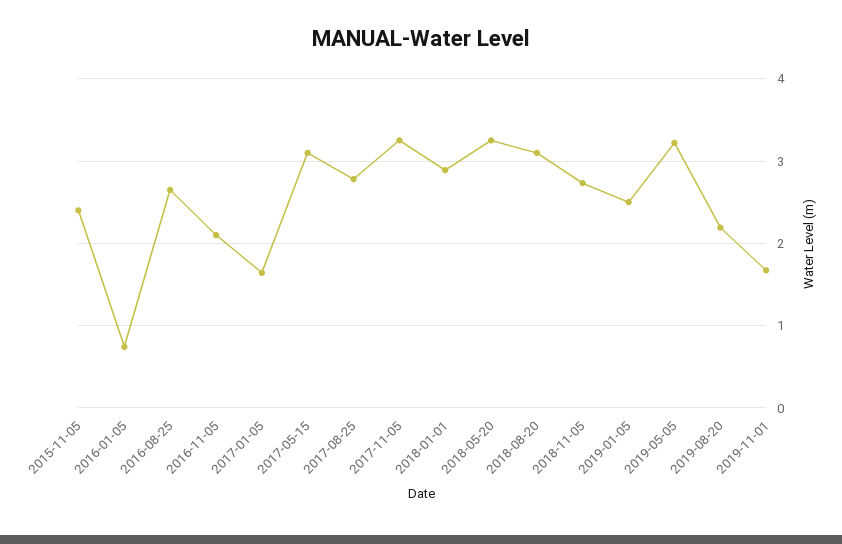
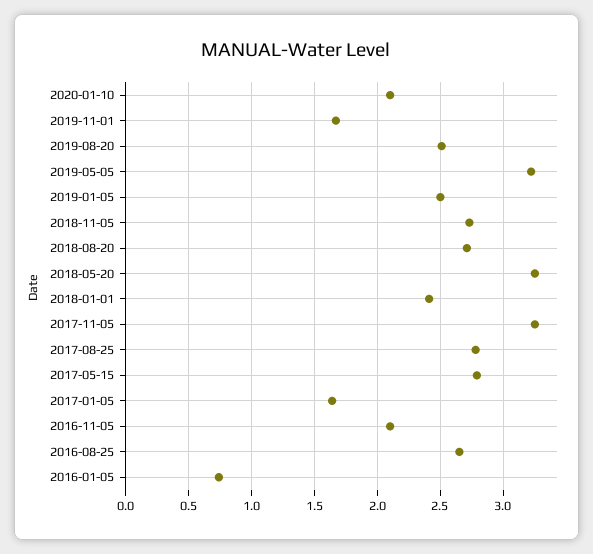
2015-11-05: 2.4 -> none
2017-05-15: 3.1 -> 2.8
2018-01-01: 2.9 -> 2.4
2018-08-20: 3.1 -> 2.7
2019-08-20: 2.2 -> 2.5
2020-01-10: none -> 2.1

